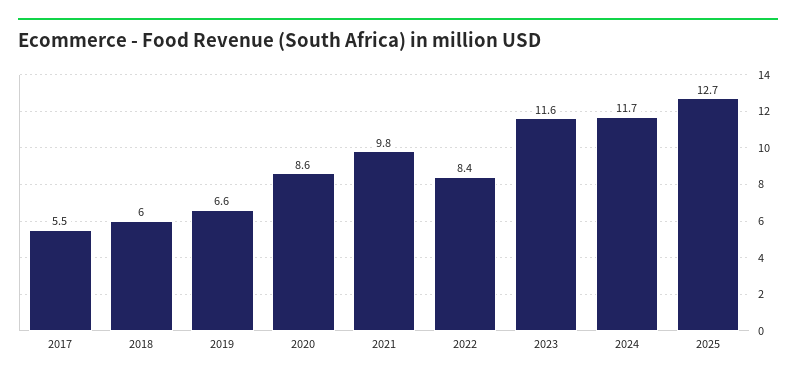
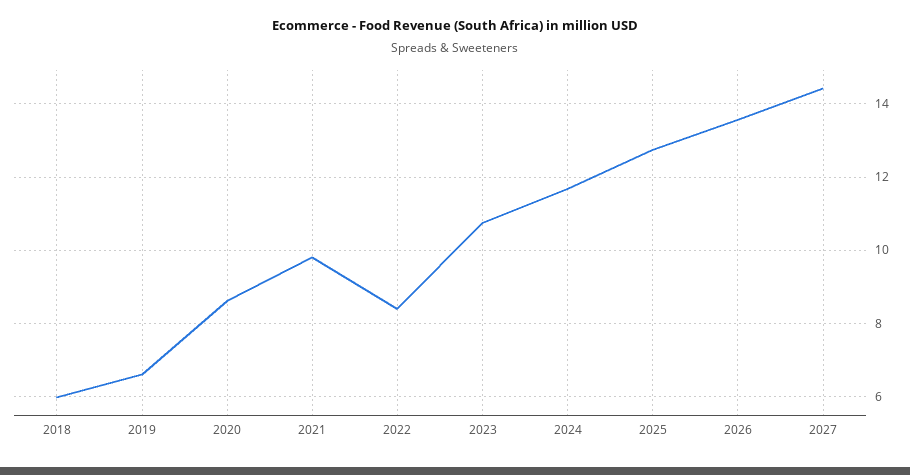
2017: 5.5 -> none
2023: 11.6 -> 10.8
2026: none -> 13.6
2027: none -> 14.4

